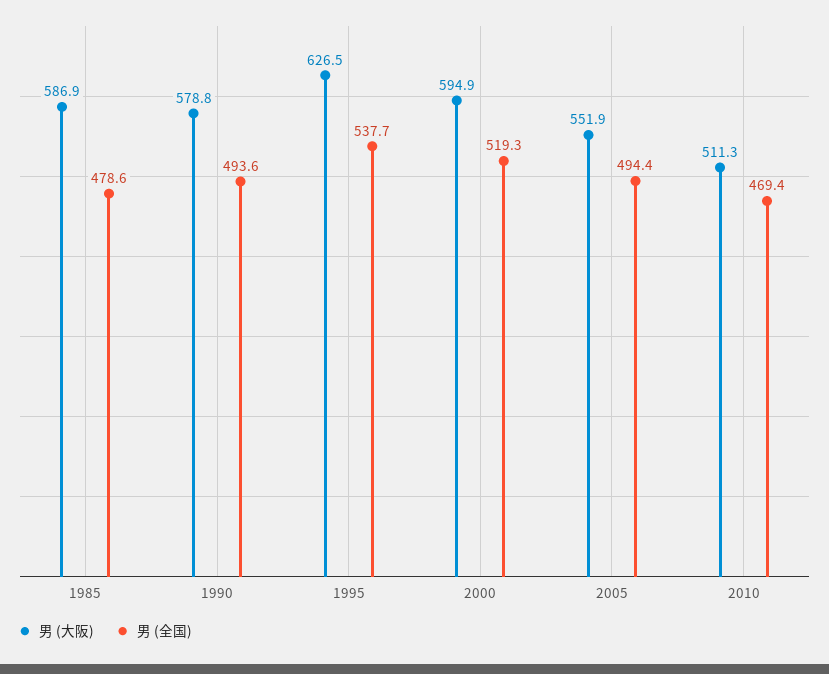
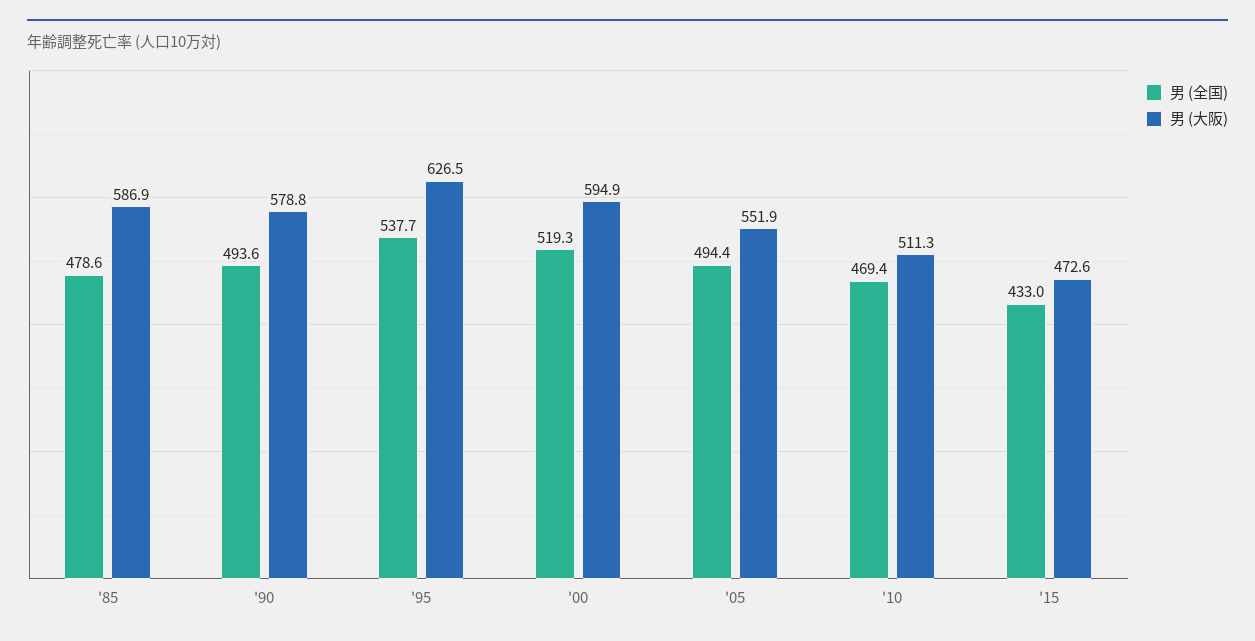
男 (全国), '15: none -> 433
男 (大阪), '15: none -> 472.6

